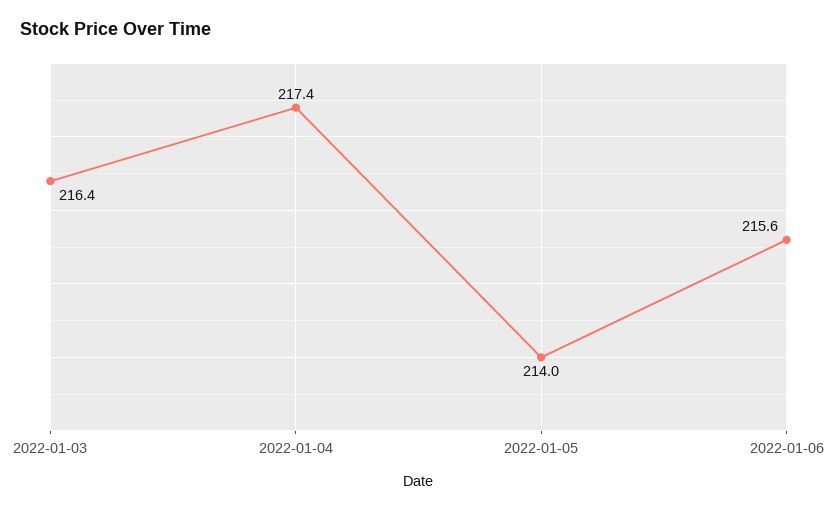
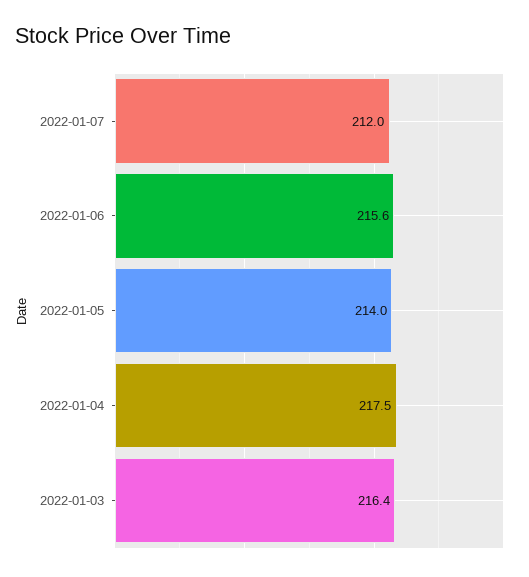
2022-01-04: 217.4 -> 217.5
2022-01-07: none -> 212

